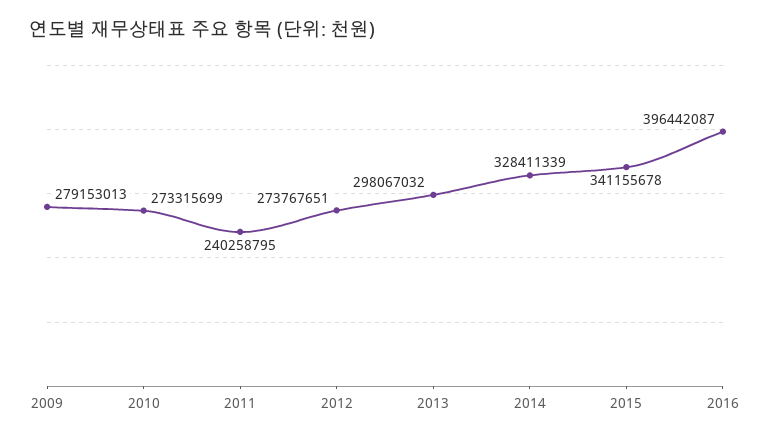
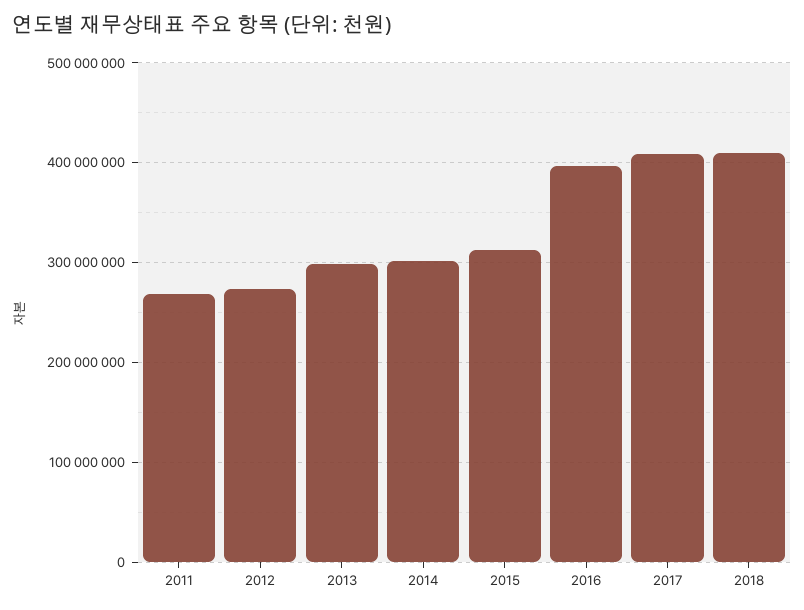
2009: 279153013 -> none
2010: 273315699 -> none
2011: 240258795 -> 270000000
2014: 328411339 -> 300000000
2015: 341155678 -> 310000000
2017: none -> 410000000
2018: none -> 410000000

